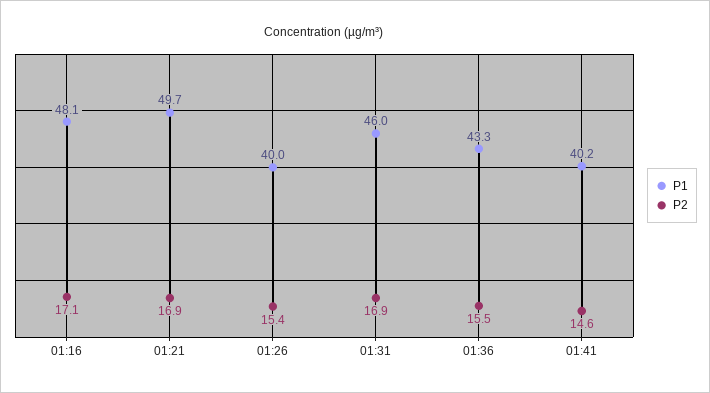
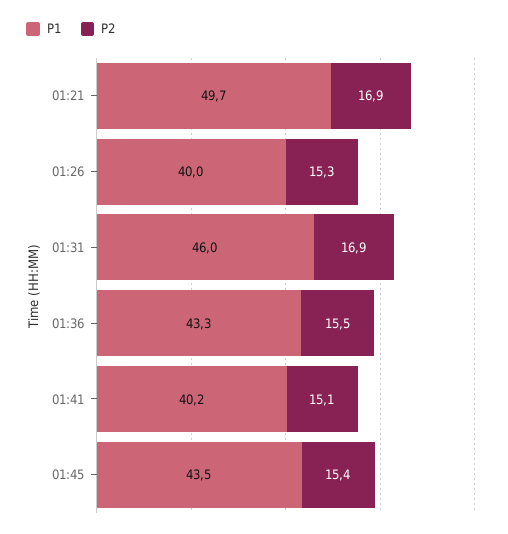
P1, 01:16: 48.1 -> none
P2, 01:16: 17.1 -> none
P2, 01:26: 15.4 -> 15.3
P2, 01:41: 14.6 -> 15.1
P1, 01:45: none -> 43.5
P2, 01:45: none -> 15.4

